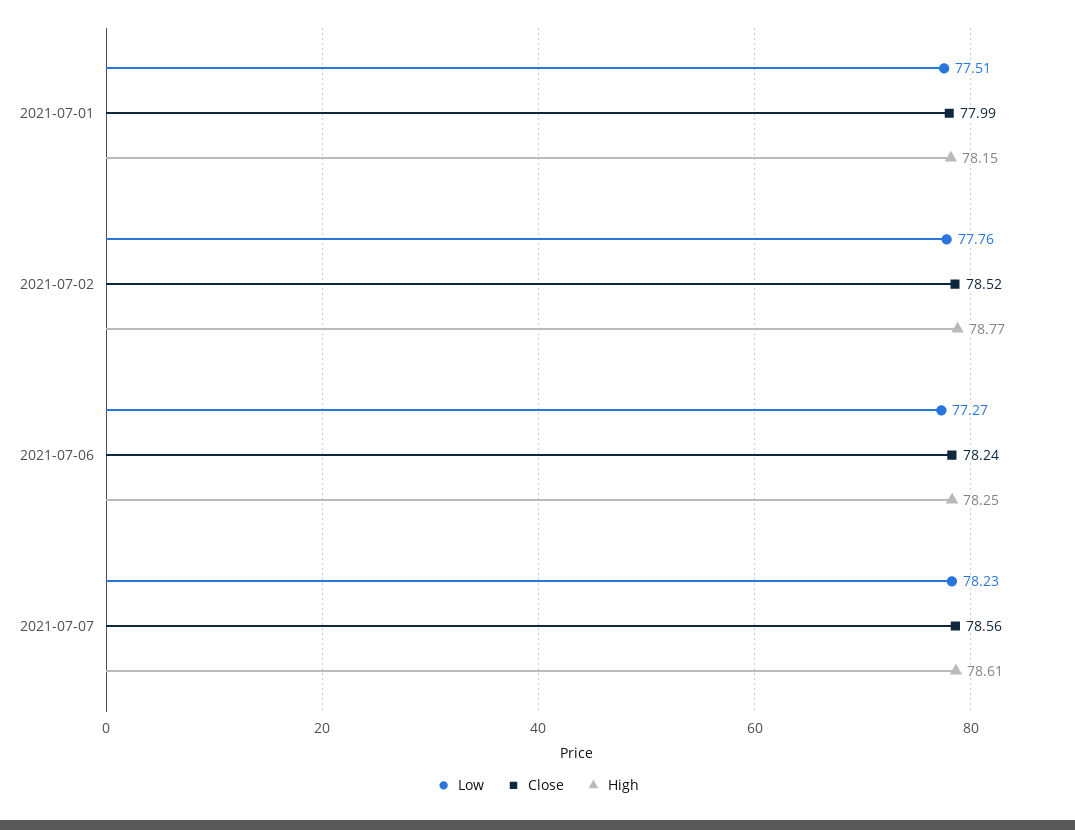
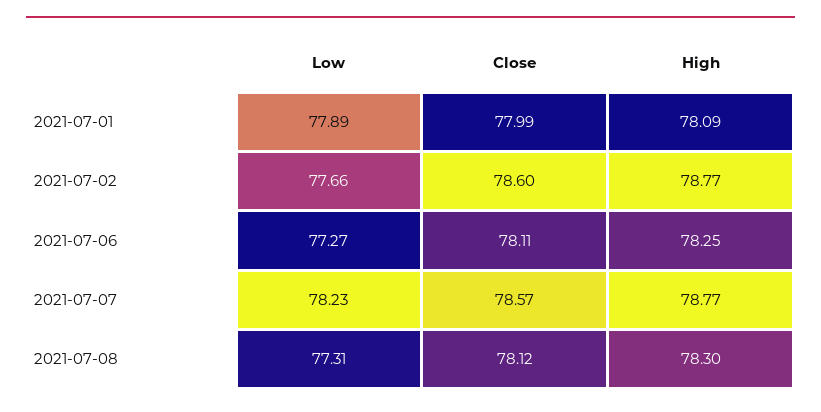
Low, 2021-07-01: 77.51 -> 77.89
High, 2021-07-01: 78.15 -> 78.09
Low, 2021-07-02: 77.76 -> 77.66
Close, 2021-07-02: 78.52 -> 78.6
Close, 2021-07-06: 78.24 -> 78.11
Close, 2021-07-07: 78.56 -> 78.57
High, 2021-07-07: 78.61 -> 78.77
Low, 2021-07-08: none -> 77.31
Close, 2021-07-08: none -> 78.12
High, 2021-07-08: none -> 78.3

